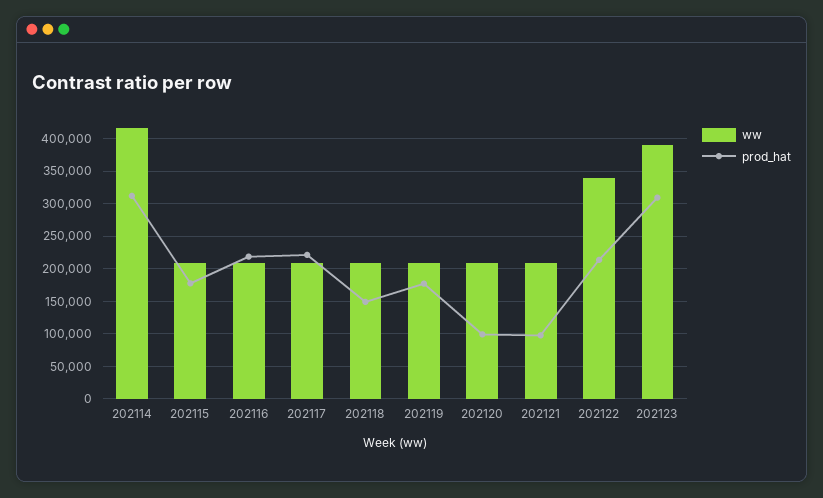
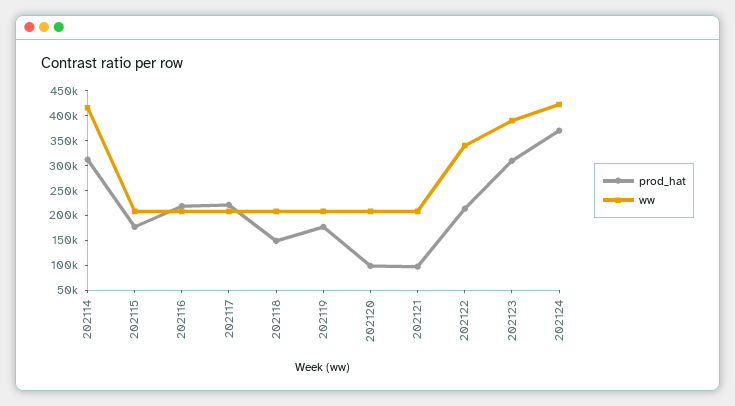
prod_hat, 202124: none -> 375000
ww, 202124: none -> 425000

